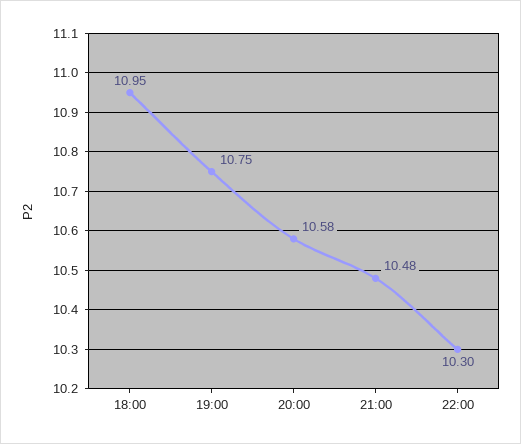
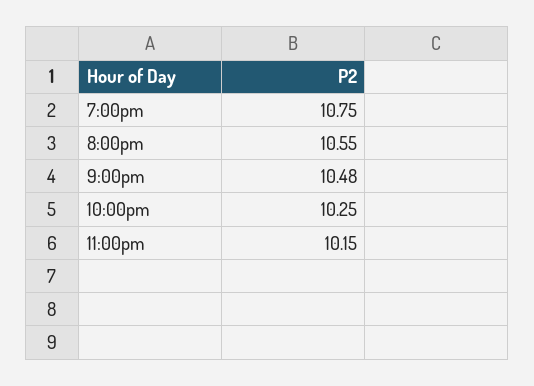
18:00: 10.95 -> none
20:00: 10.58 -> 10.55
22:00: 10.3 -> 10.25
11:00pm: none -> 10.15

